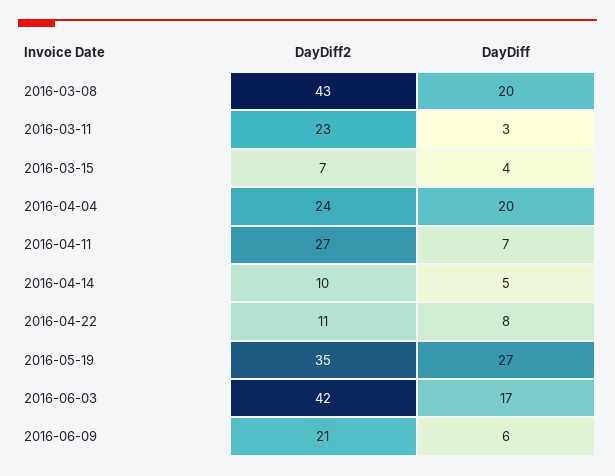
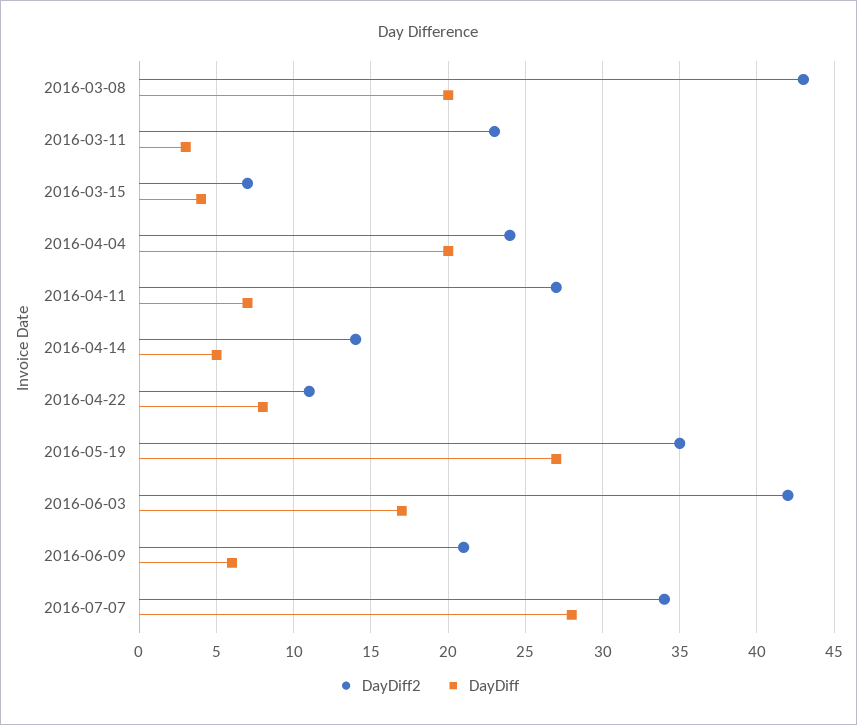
DayDiff2, 2016-04-14: 10 -> 14
DayDiff2, 2016-07-07: none -> 34
DayDiff, 2016-07-07: none -> 28

